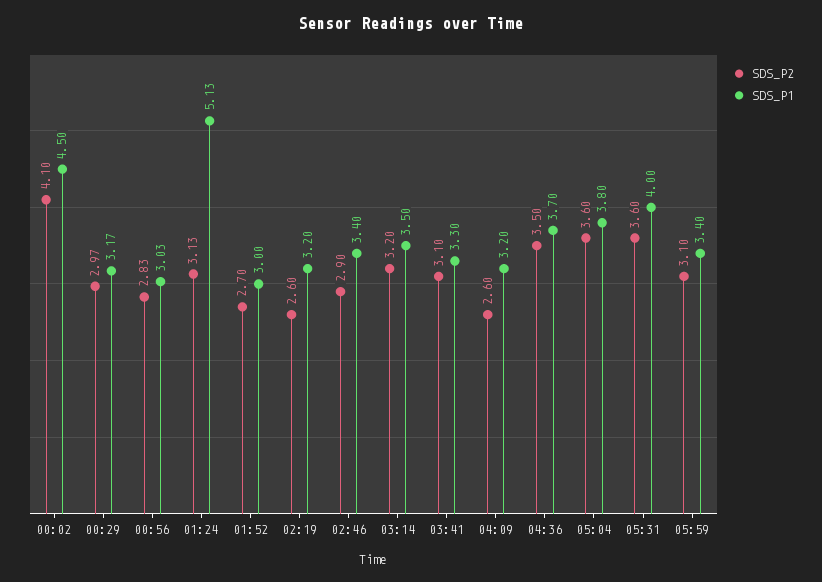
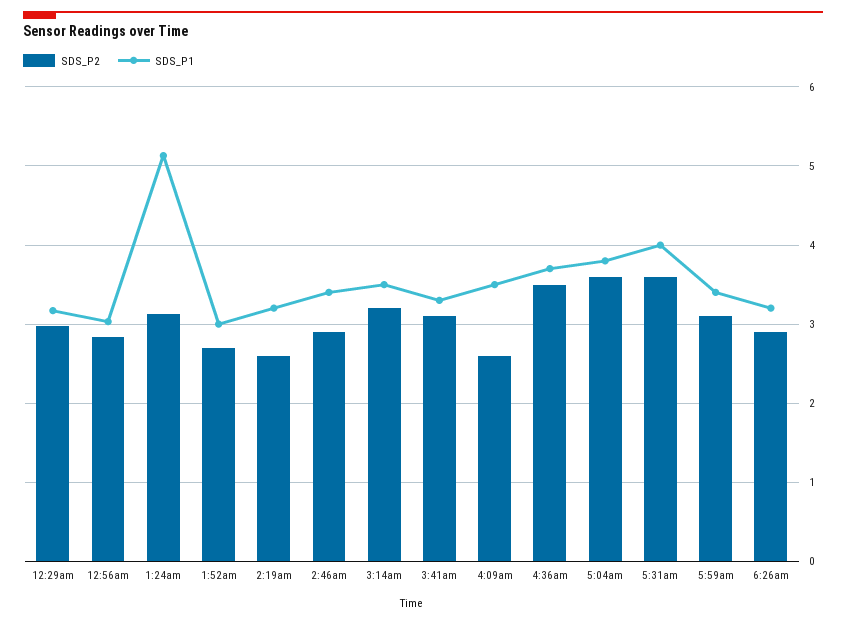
SDS_P2, 00:02: 4.1 -> none
SDS_P1, 00:02: 4.5 -> none
SDS_P1, 04:09: 3.2 -> 3.5
SDS_P2, 6:26am: none -> 2.9
SDS_P1, 6:26am: none -> 3.2

